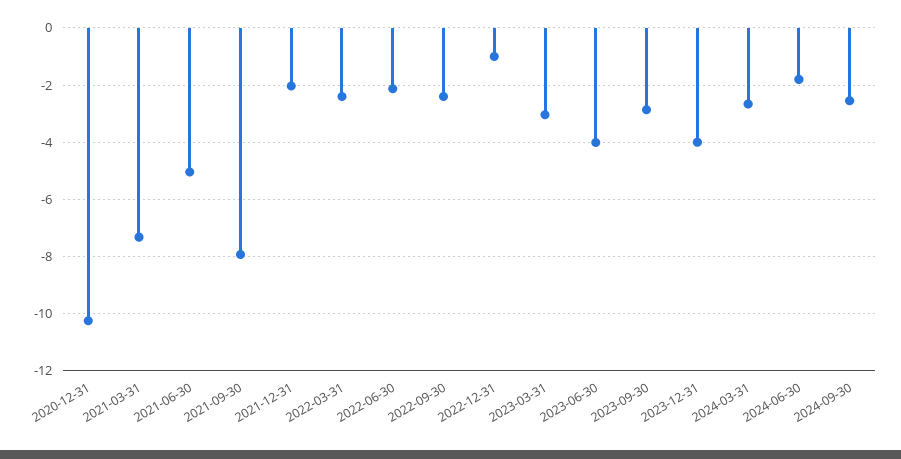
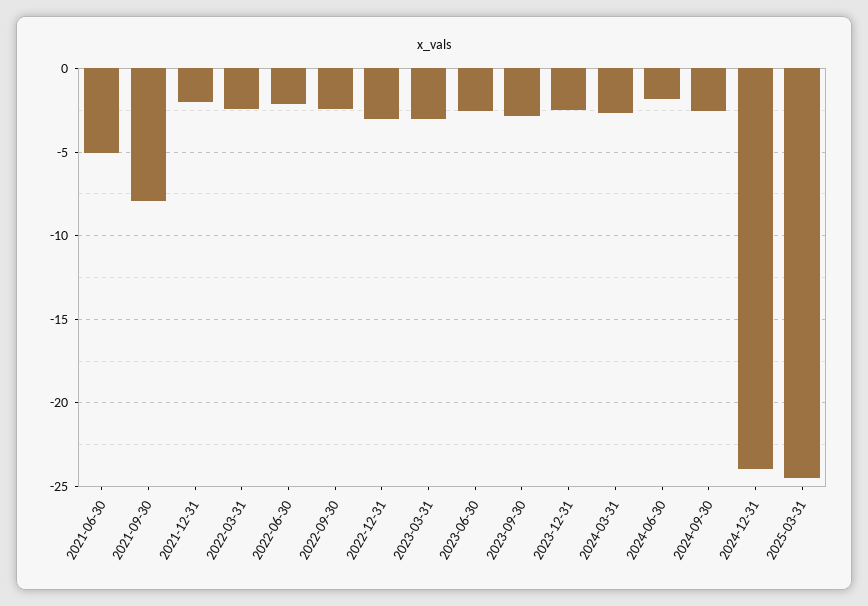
2020-12-31: -10.25 -> none
2021-03-31: -7.25 -> none
2022-12-31: -1 -> -3
2023-06-30: -4 -> -2.5
2023-12-31: -4 -> -2.5
2024-12-31: none -> -24
2025-03-31: none -> -24.5

